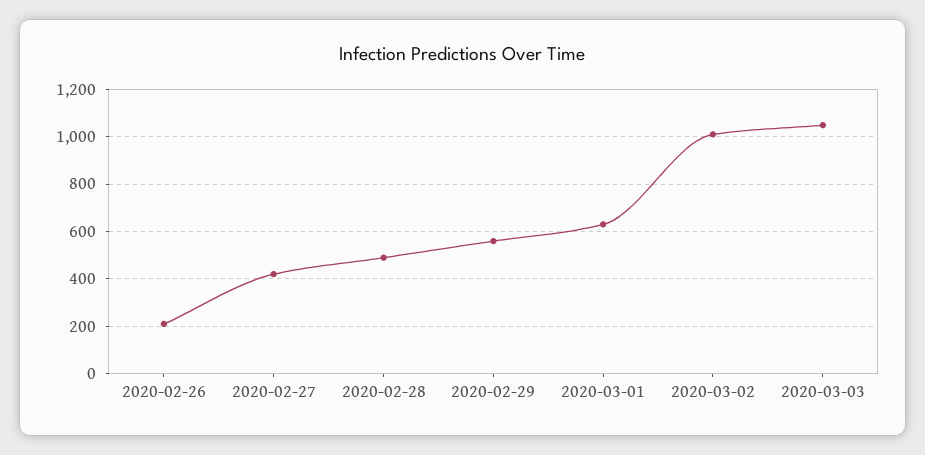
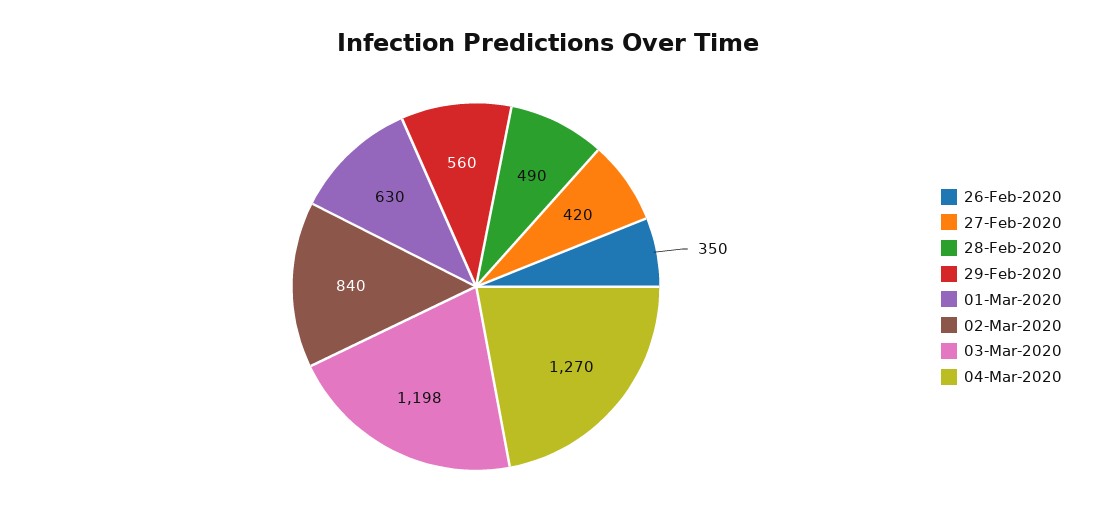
2020-02-26: 200 -> 350
2020-03-02: 1000 -> 840
2020-03-03: 1050 -> 1198
04-Mar-2020: none -> 1270

